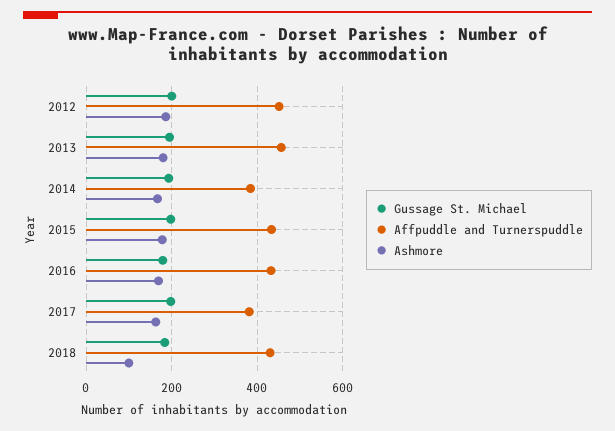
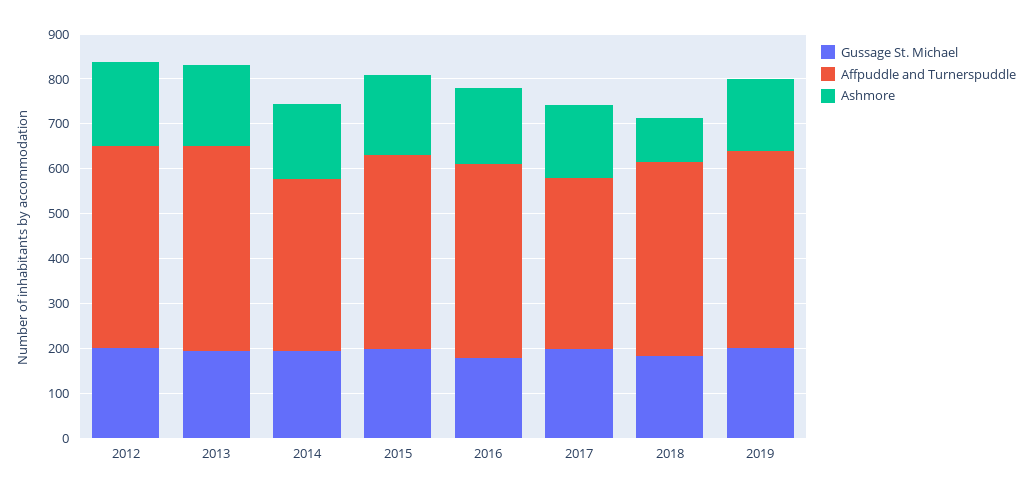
Gussage St. Michael, 2019: none -> 200
Affpuddle and Turnerspuddle, 2019: none -> 440
Ashmore, 2019: none -> 160

